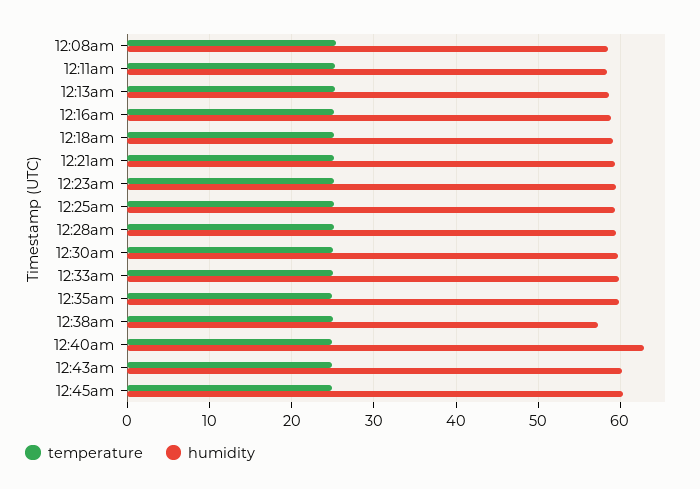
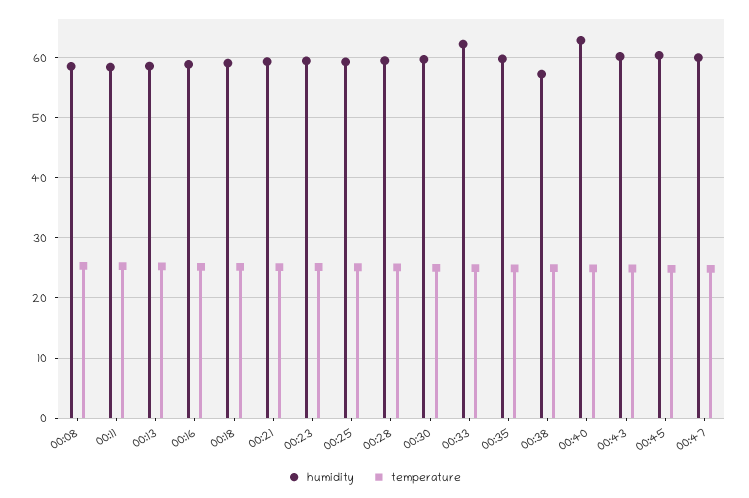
humidity, 12:33am: 60 -> 62
humidity, 00:47: none -> 60
temperature, 00:47: none -> 25

